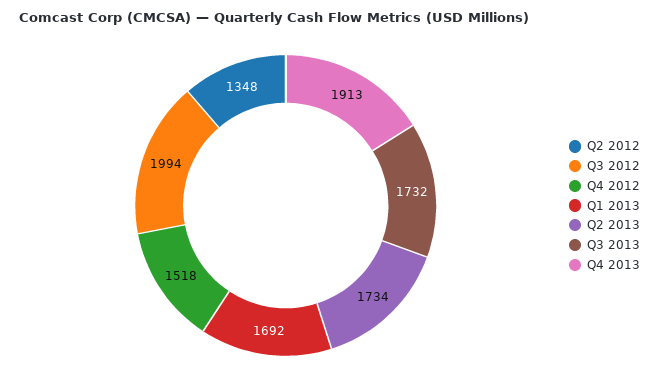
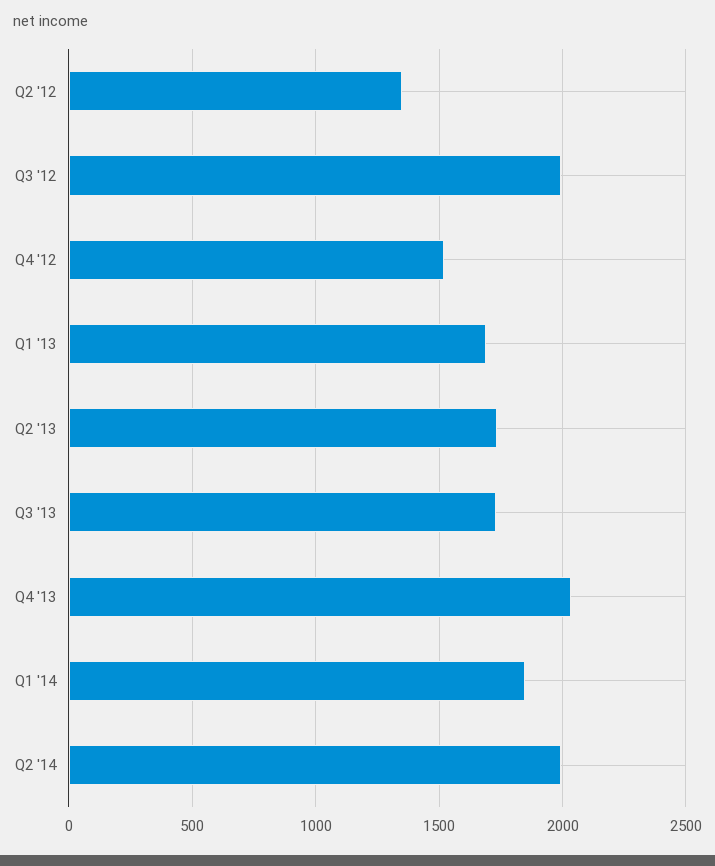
Q4 2013: 1913 -> 2050
Q1 '14: none -> 1850
Q2 '14: none -> 2000

